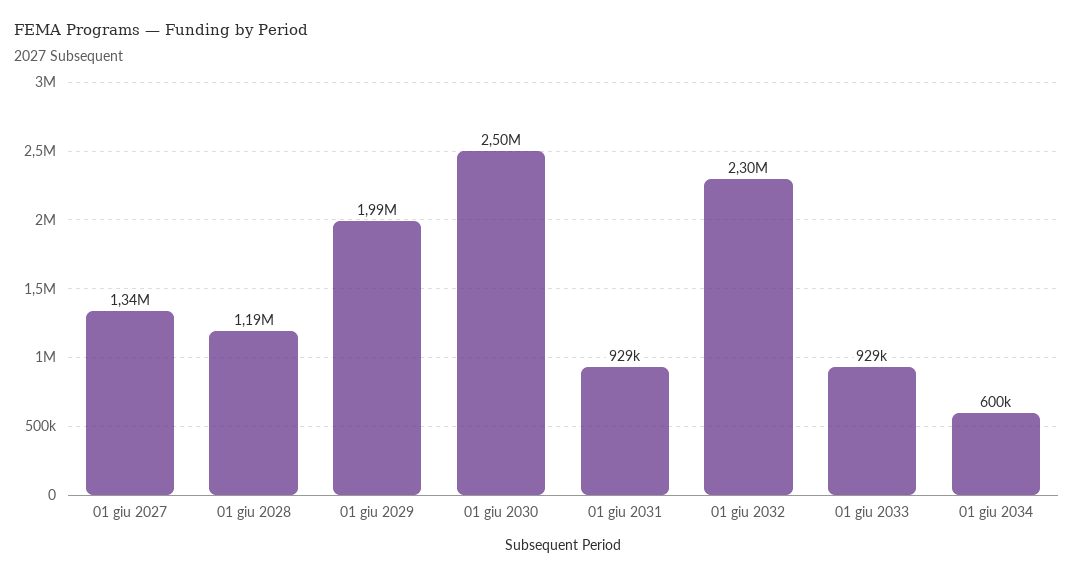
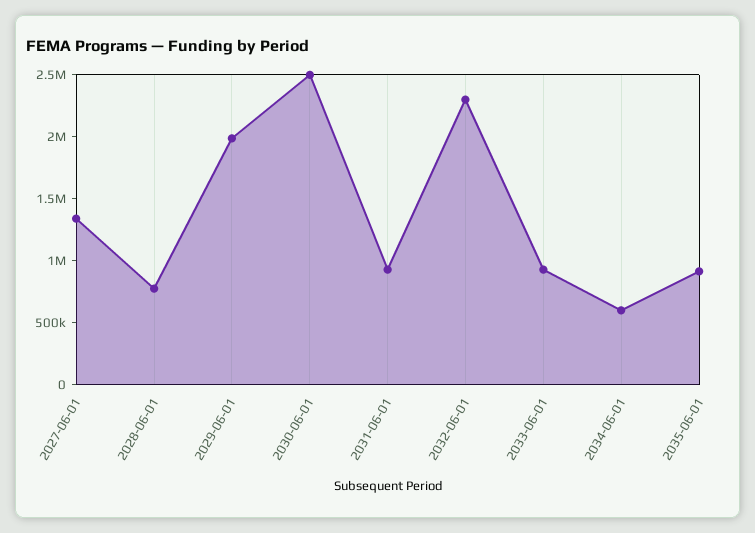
01 giu 2028: 1190000 -> 800000
2035-06-01: none -> 900000

